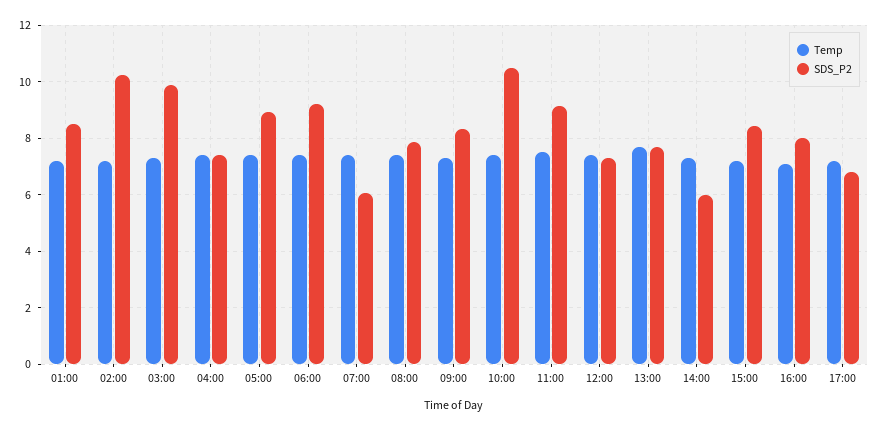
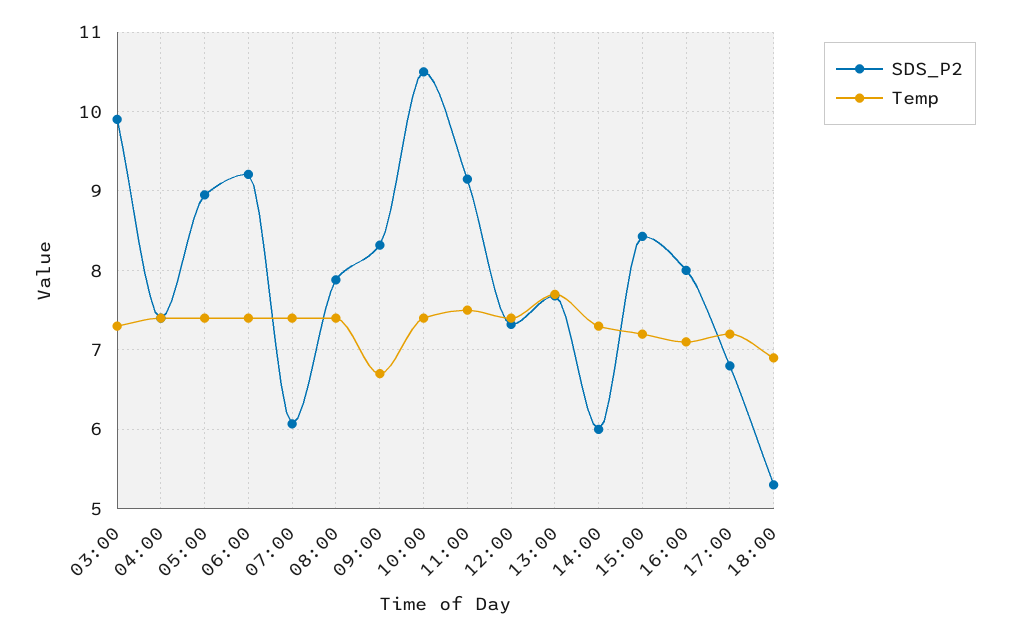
Temp, 01:00: 7.25 -> none
SDS_P2, 01:00: 8.5 -> none
Temp, 02:00: 7.25 -> none
SDS_P2, 02:00: 10.25 -> none
Temp, 09:00: 7.25 -> 6.7
SDS_P2, 18:00: none -> 5.3
Temp, 18:00: none -> 6.9

